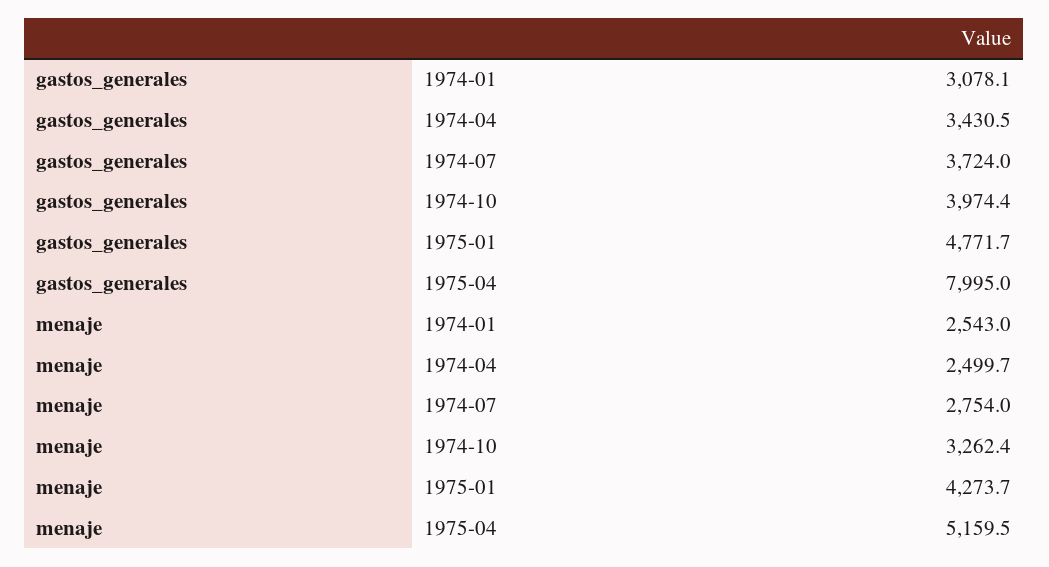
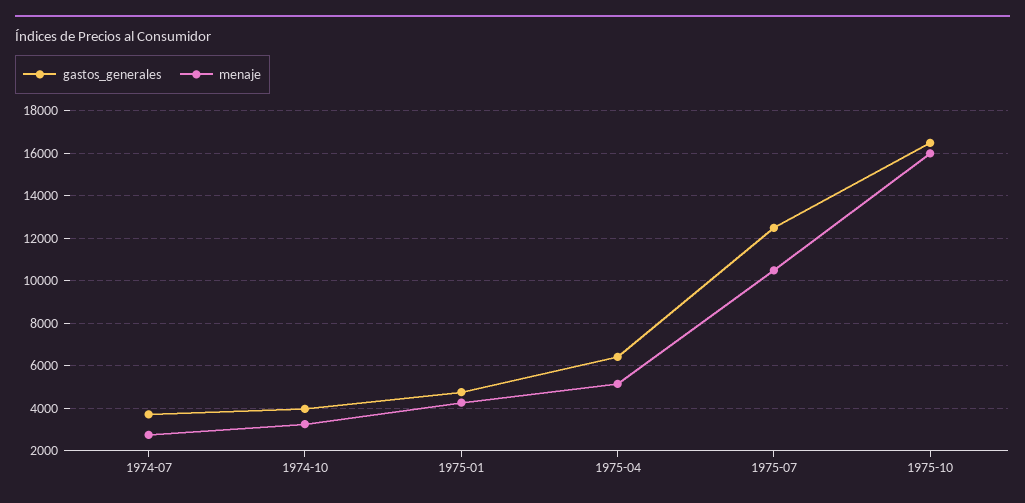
gastos_generales, 1974-01: 3078.1 -> none
gastos_generales, 1974-04: 3430.5 -> none
gastos_generales, 1975-04: 7995 -> 6500
menaje, 1974-01: 2543 -> none
menaje, 1974-04: 2499.7 -> none
gastos_generales, 1975-07: none -> 12500
menaje, 1975-07: none -> 10500
gastos_generales, 1975-10: none -> 16500
menaje, 1975-10: none -> 16000

